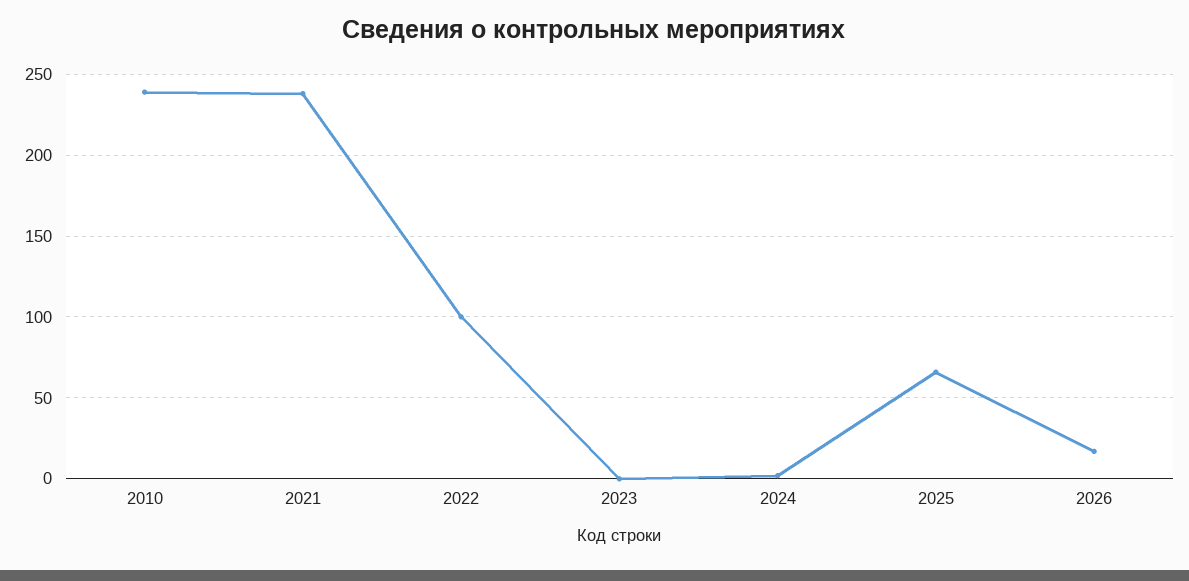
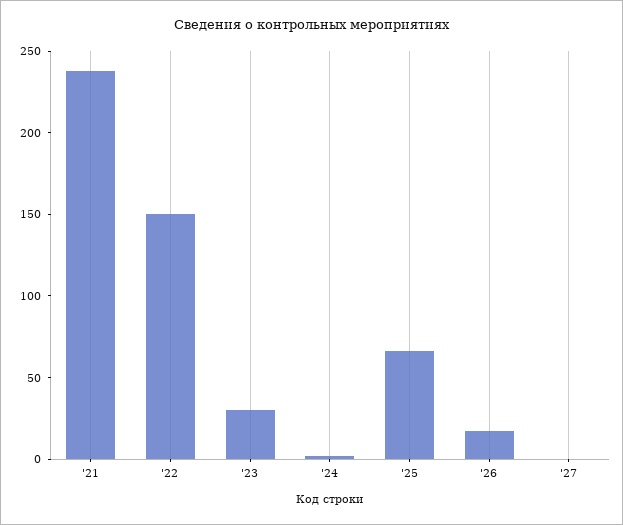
2010: 240 -> none
2022: 100 -> 150
2023: 0 -> 30
'27: none -> 0

